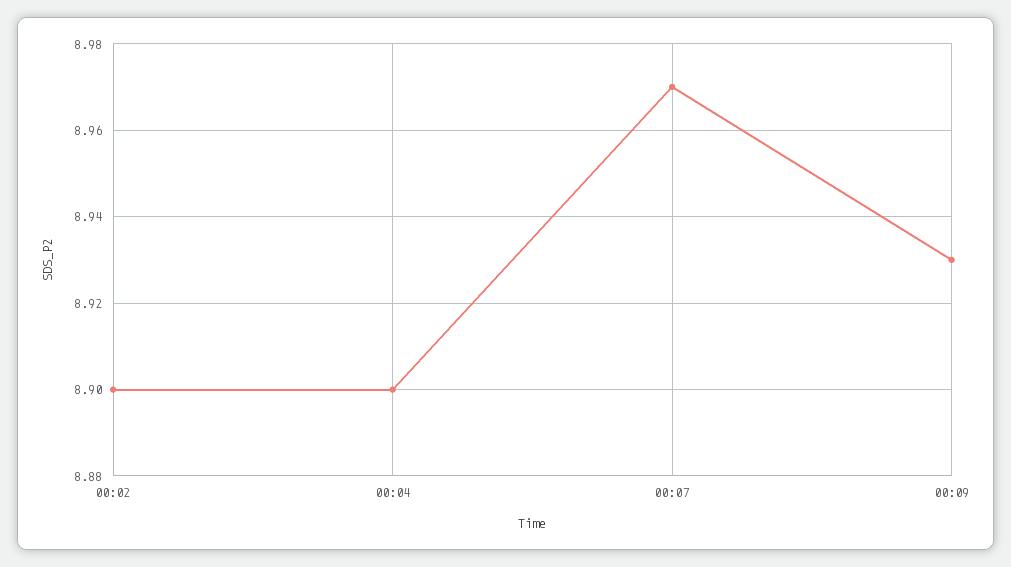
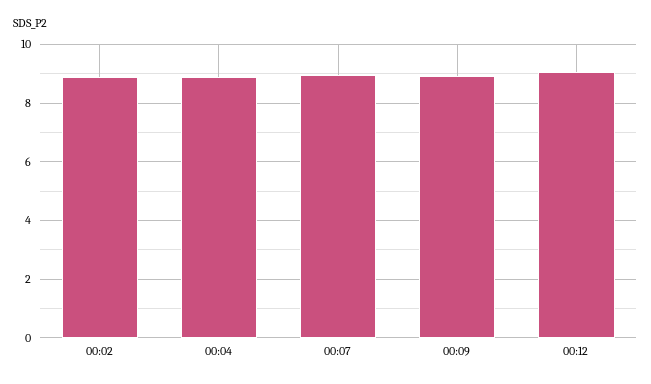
00:12: none -> 9

